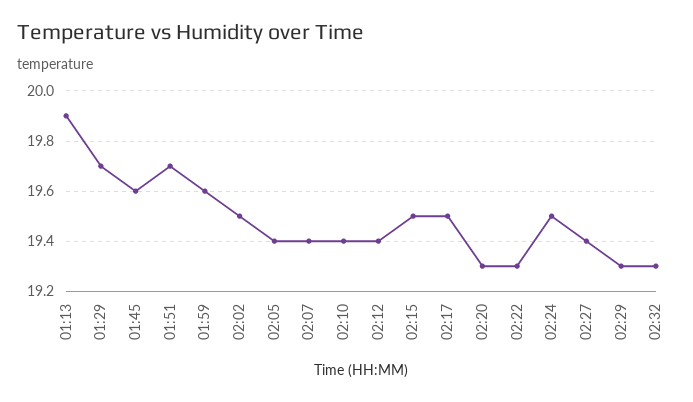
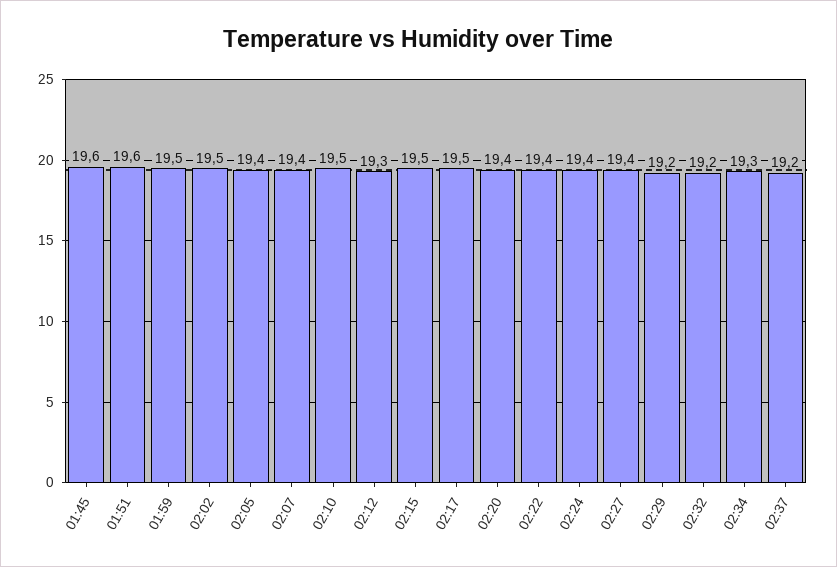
01:13: 19.9 -> none
01:29: 19.7 -> none
01:51: 19.7 -> 19.6
01:59: 19.6 -> 19.5
02:10: 19.4 -> 19.5
02:12: 19.4 -> 19.3
02:20: 19.3 -> 19.4
02:22: 19.3 -> 19.4
02:24: 19.5 -> 19.4
02:29: 19.3 -> 19.2
02:32: 19.3 -> 19.2
02:34: none -> 19.3
02:37: none -> 19.2

